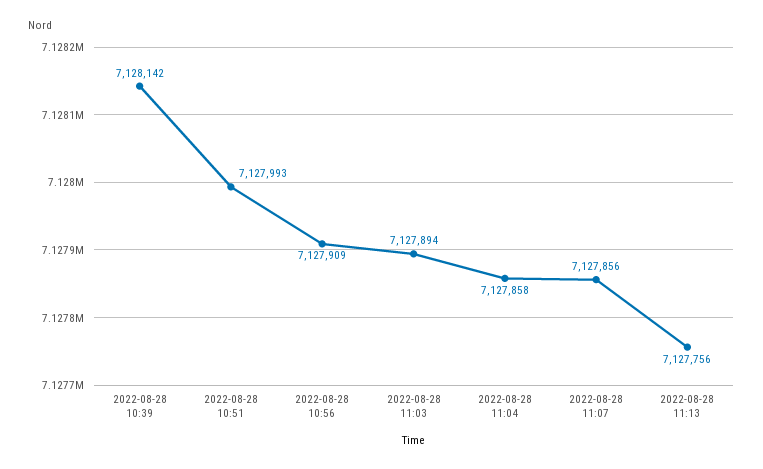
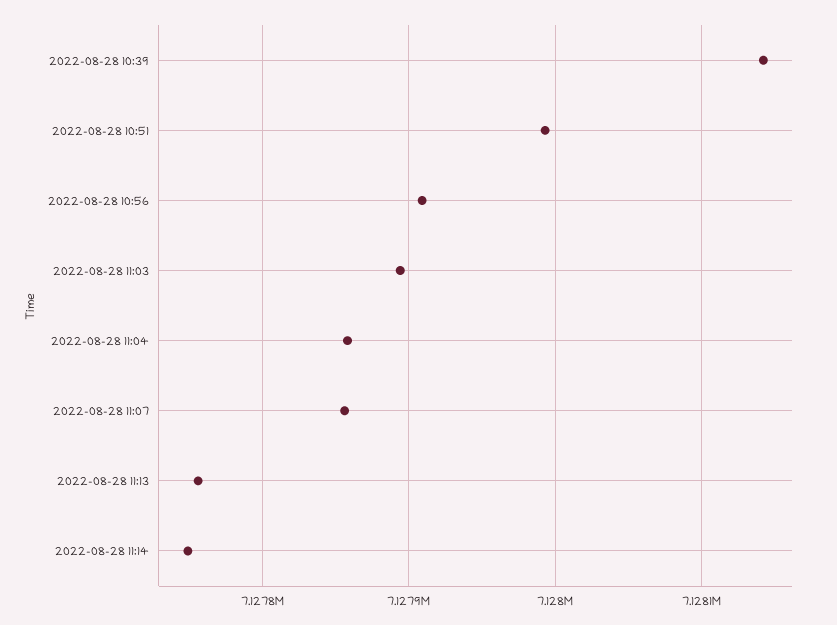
2022-08-28 11:14: none -> 7127750

